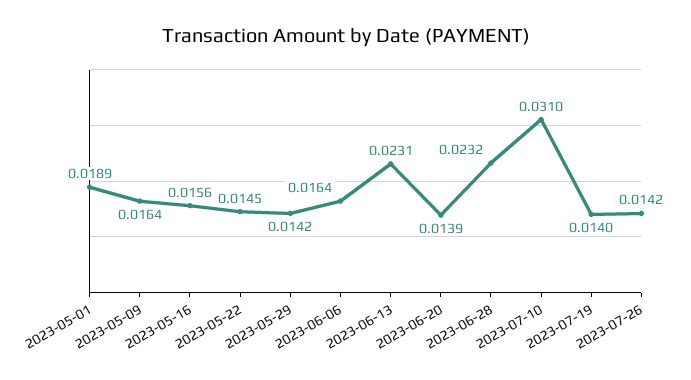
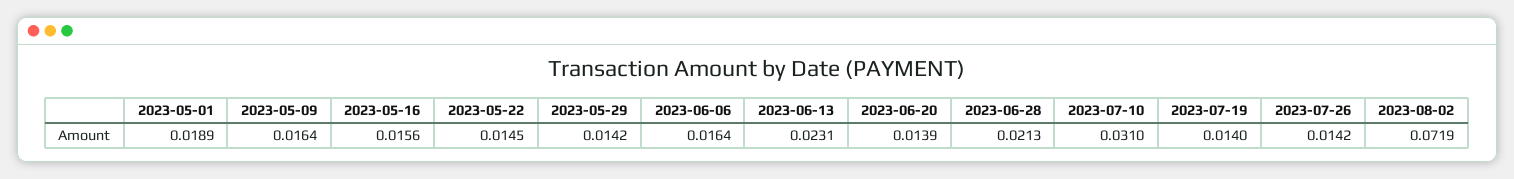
2023-06-28: 0.0232 -> 0.0213
2023-08-02: none -> 0.0719

